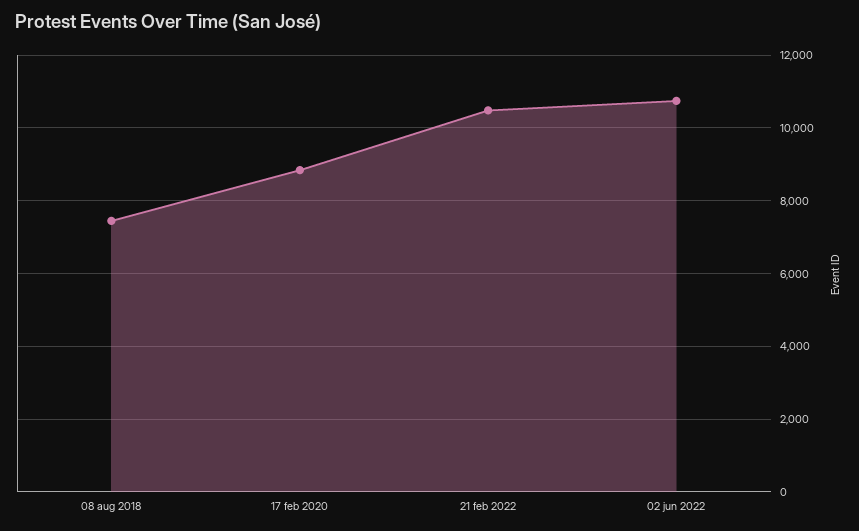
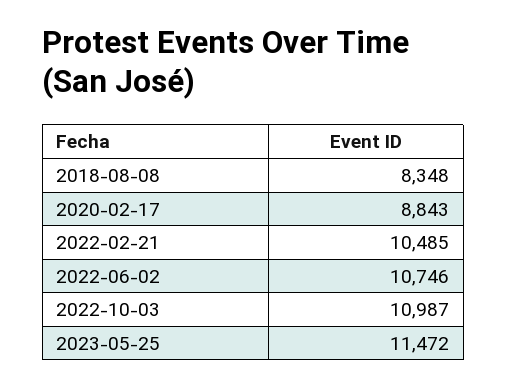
08 aug 2018: 7400 -> 8348
2022-10-03: none -> 10987
2023-05-25: none -> 11472

